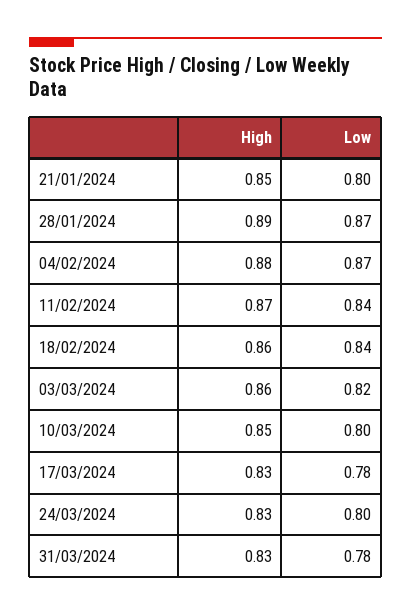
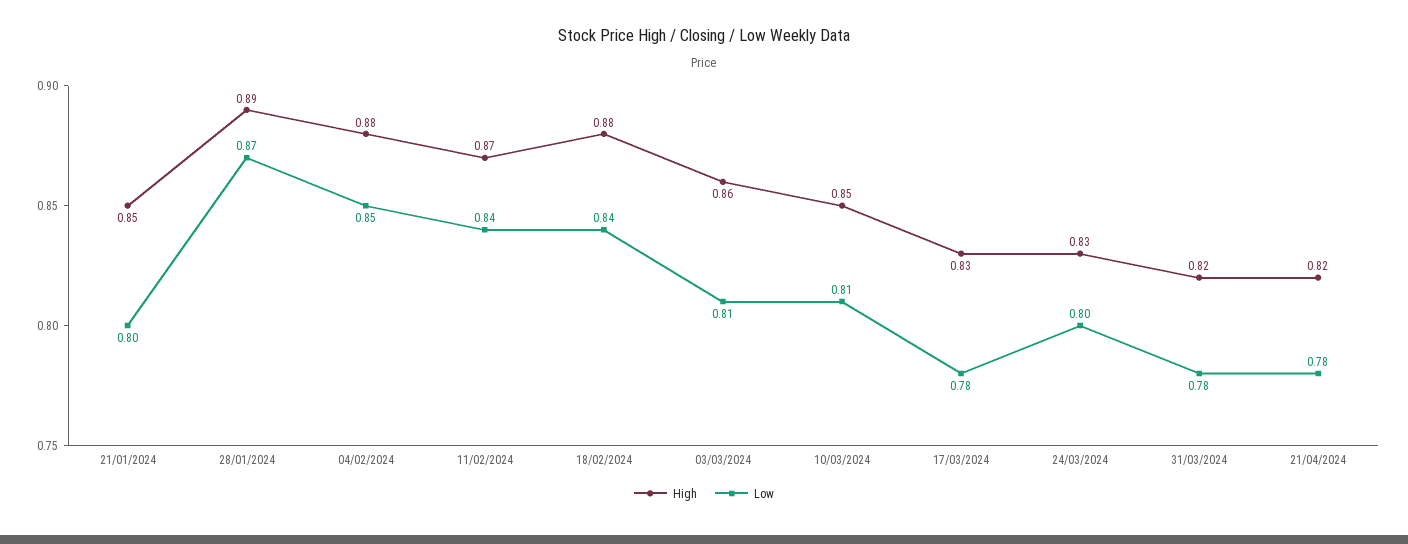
Low, 04/02/2024: 0.87 -> 0.85
High, 18/02/2024: 0.86 -> 0.88
Low, 03/03/2024: 0.82 -> 0.81
Low, 10/03/2024: 0.8 -> 0.81
High, 31/03/2024: 0.83 -> 0.82
High, 21/04/2024: none -> 0.82
Low, 21/04/2024: none -> 0.78

